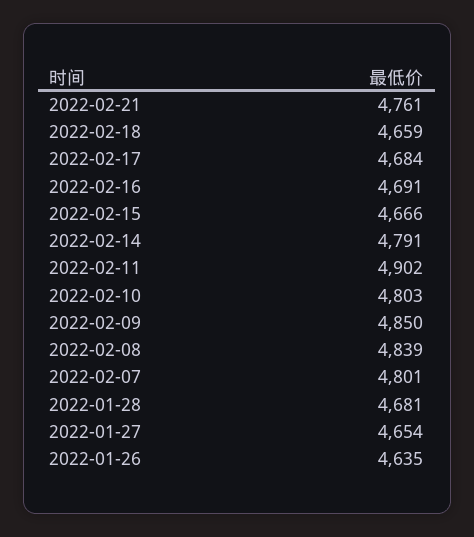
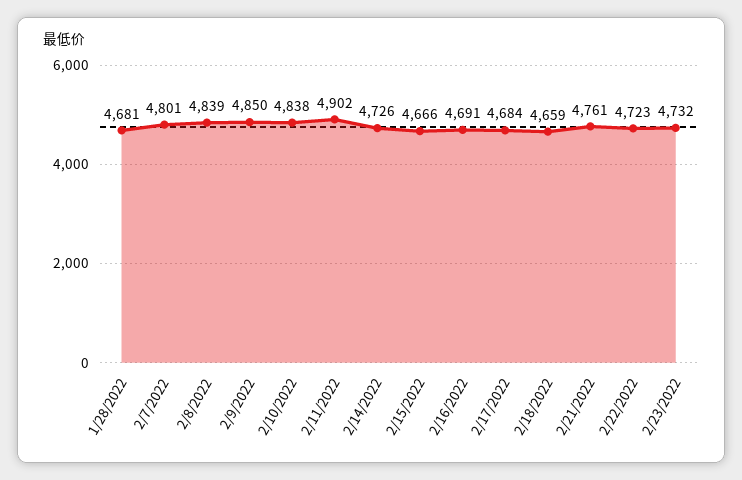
2022-02-14: 4791 -> 4726
2022-02-10: 4803 -> 4838
2022-01-27: 4654 -> none
2022-01-26: 4635 -> none
2/22/2022: none -> 4723
2/23/2022: none -> 4732

